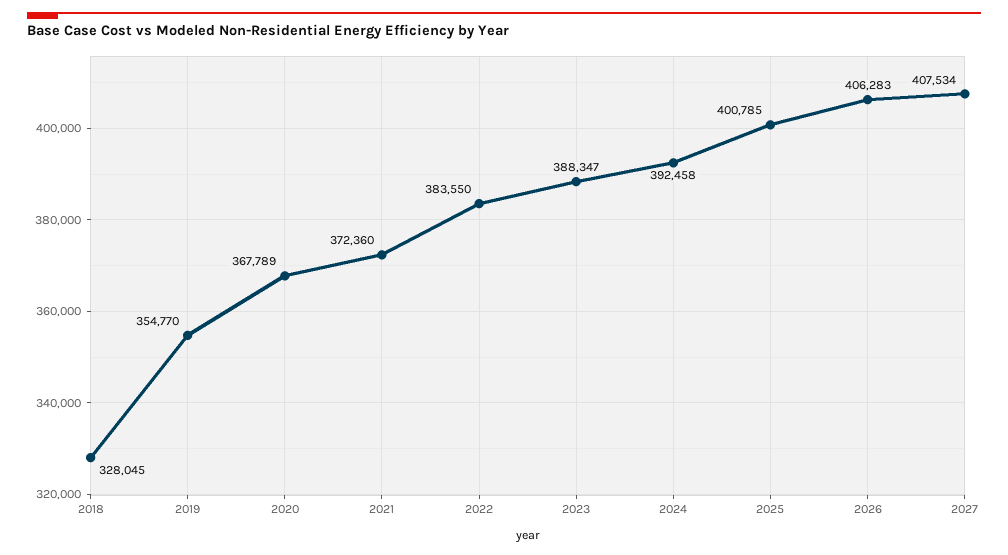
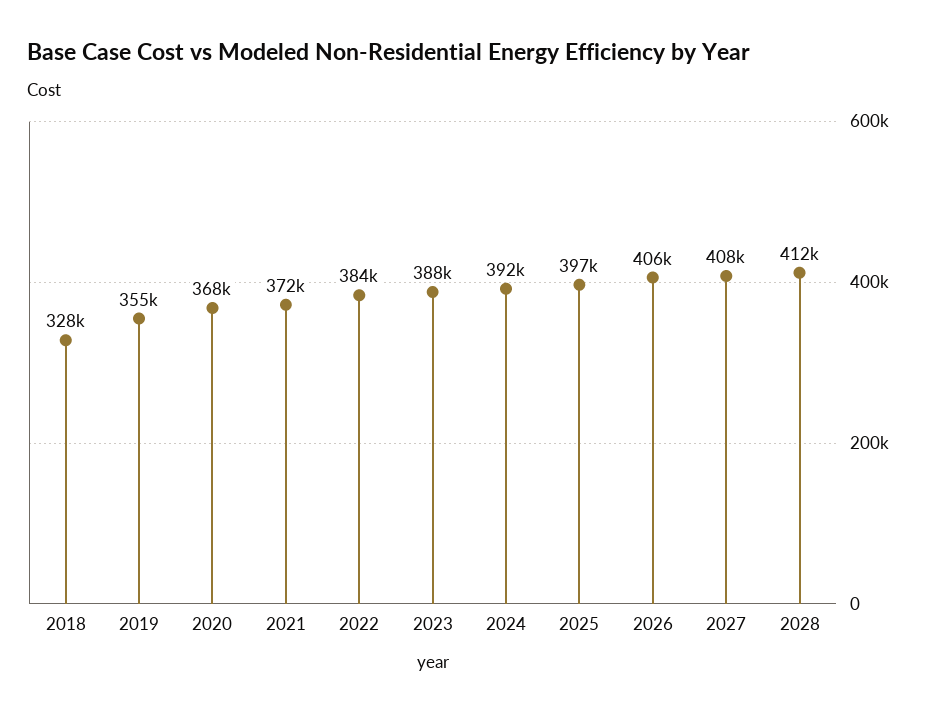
2025: 400785 -> 397000
2028: none -> 412000

